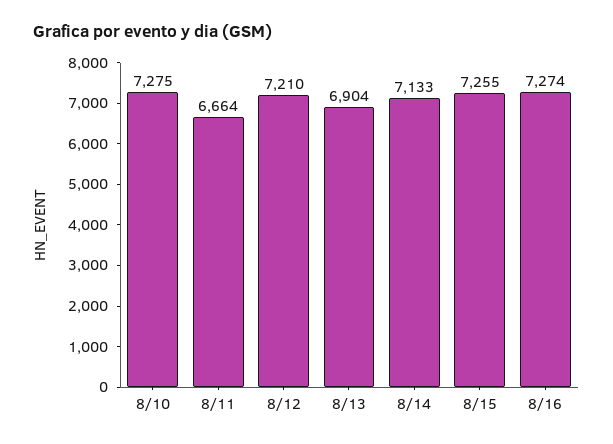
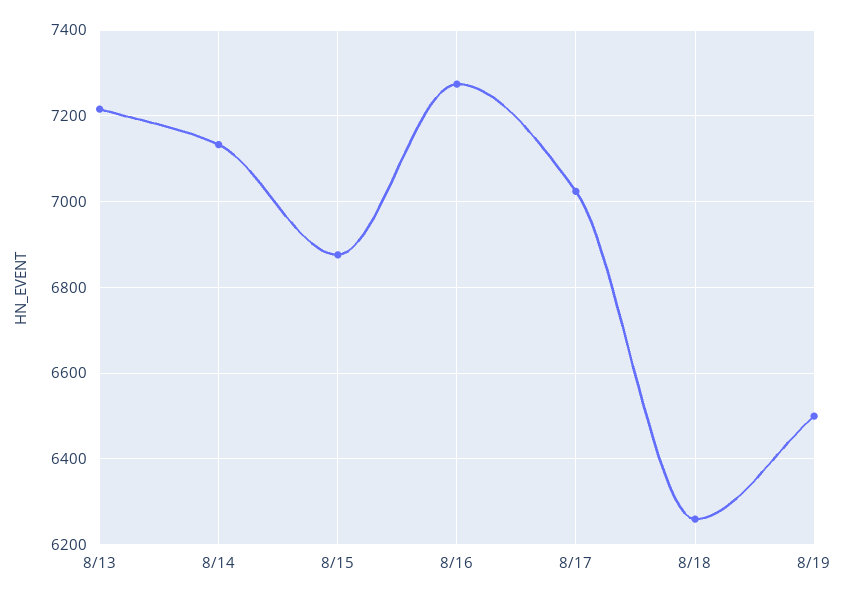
8/10: 7275 -> none
8/11: 6664 -> none
8/12: 7210 -> none
8/13: 6904 -> 7220
8/15: 7255 -> 6880
8/17: none -> 7020
8/18: none -> 6260
8/19: none -> 6500

